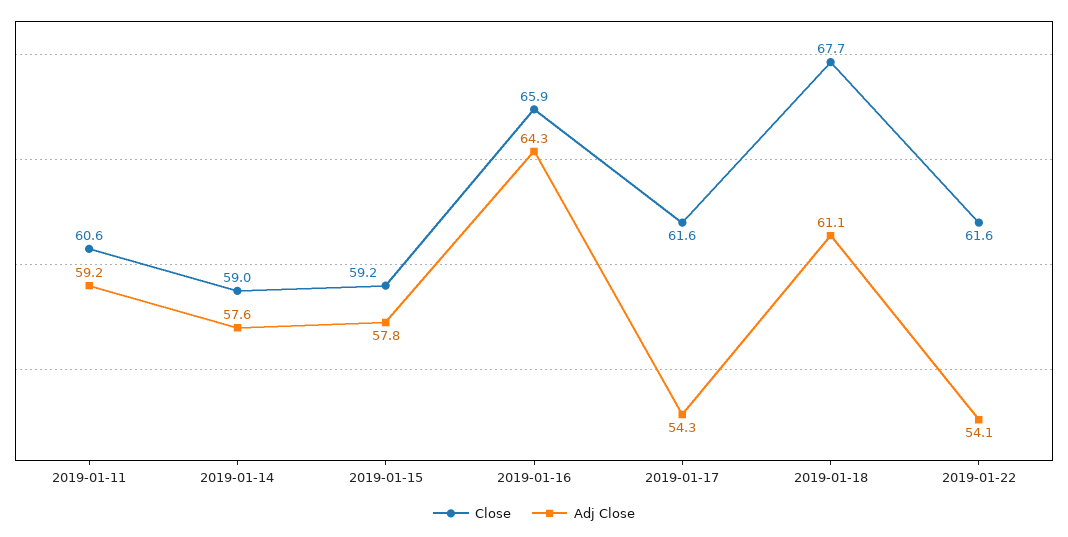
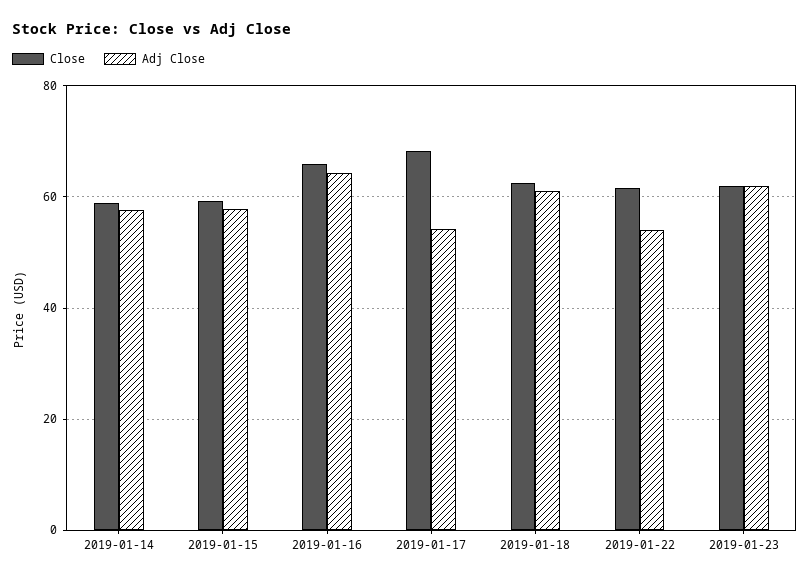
Close, 2019-01-11: 60.6 -> none
Adj Close, 2019-01-11: 59.2 -> none
Close, 2019-01-17: 61.6 -> 68
Close, 2019-01-18: 67.7 -> 62
Close, 2019-01-23: none -> 62
Adj Close, 2019-01-23: none -> 62

